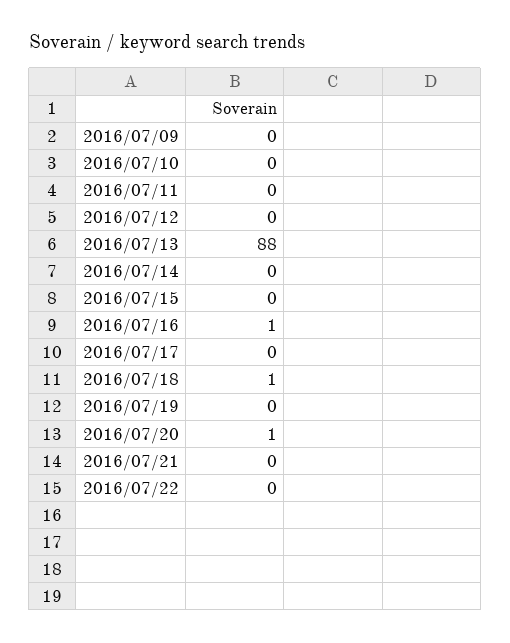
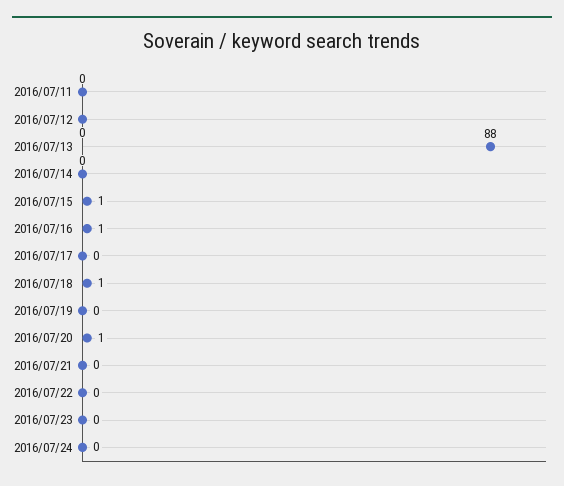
2016/07/09: 0 -> none
2016/07/10: 0 -> none
2016/07/15: 0 -> 1
2016/07/23: none -> 0
2016/07/24: none -> 0

